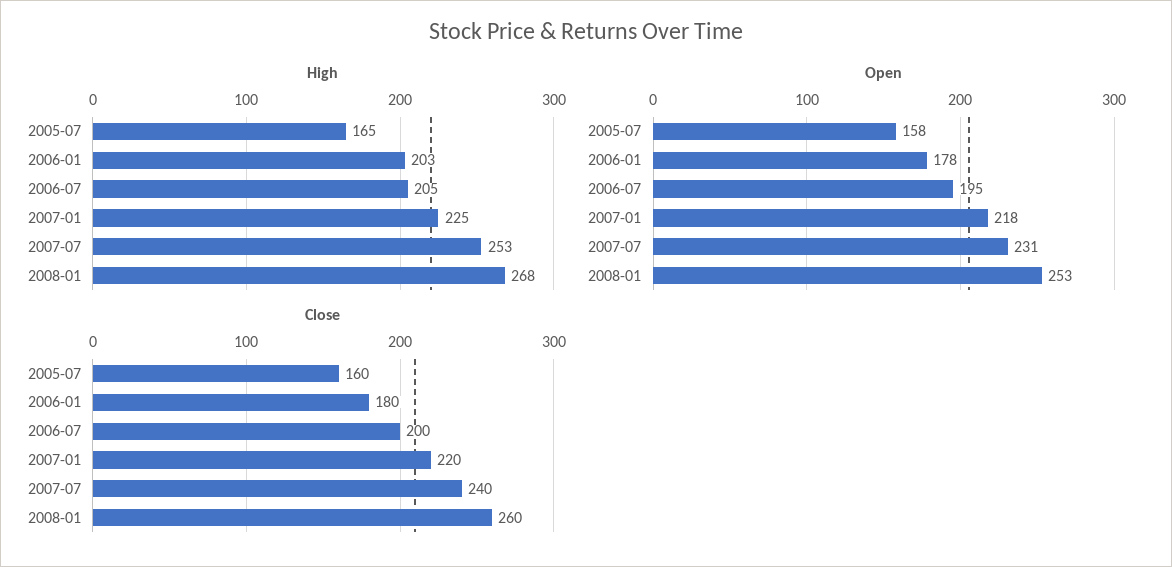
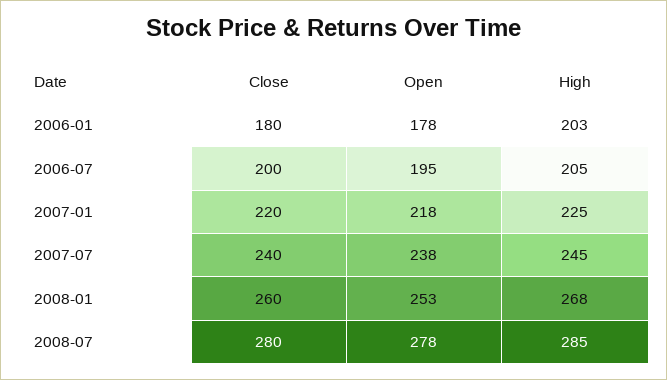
High, 2005-07: 165 -> none
High, 2007-07: 253 -> 245
Open, 2005-07: 158 -> none
Open, 2007-07: 231 -> 238
Close, 2005-07: 160 -> none
Close, 2008-07: none -> 280
Open, 2008-07: none -> 278
High, 2008-07: none -> 285

